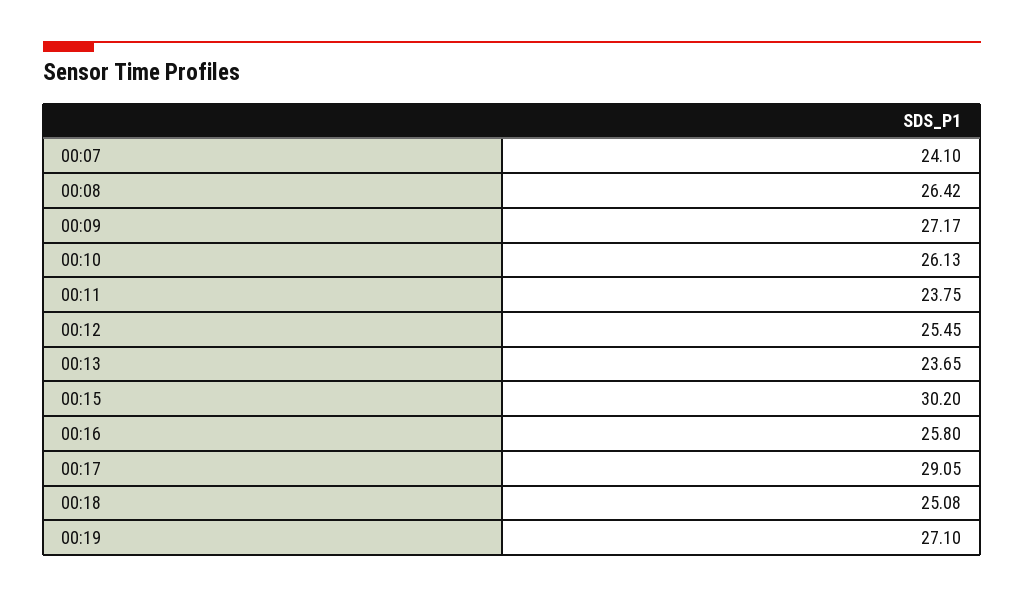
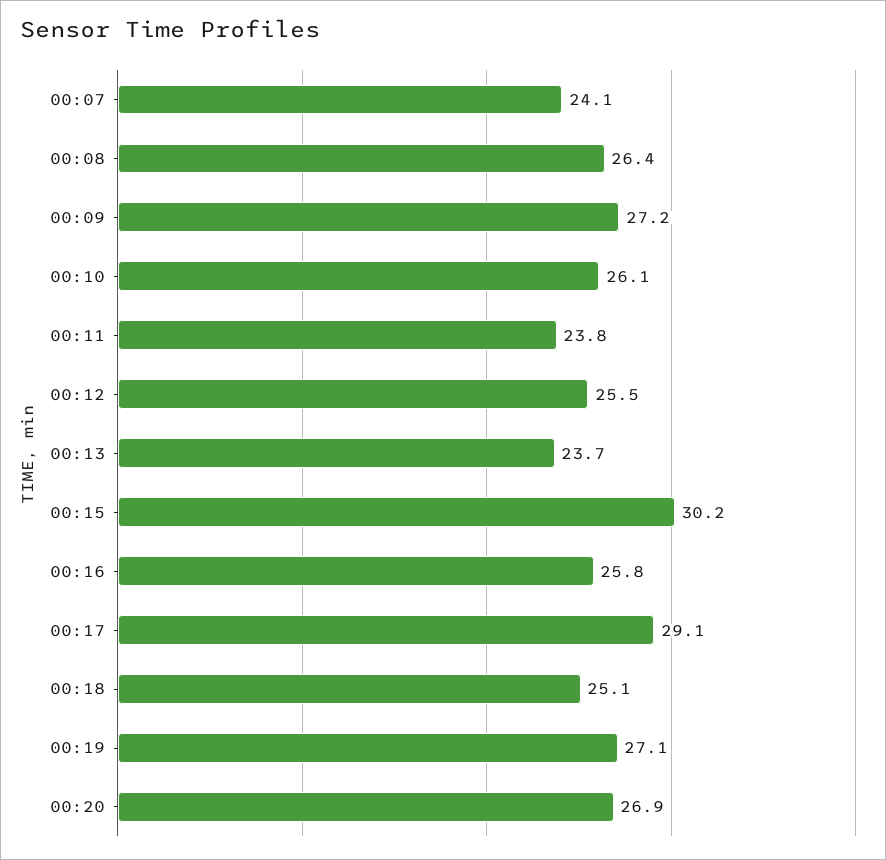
00:20: none -> 26.9

